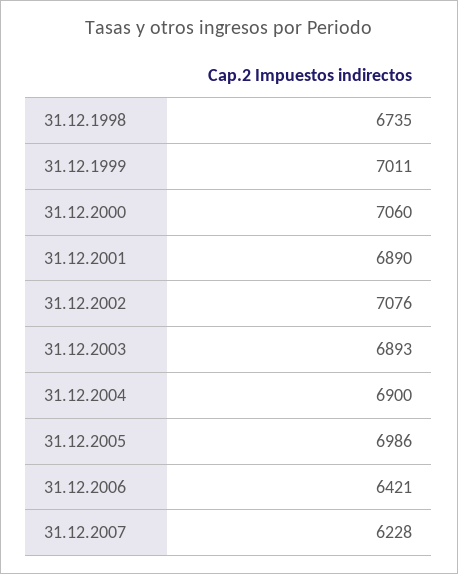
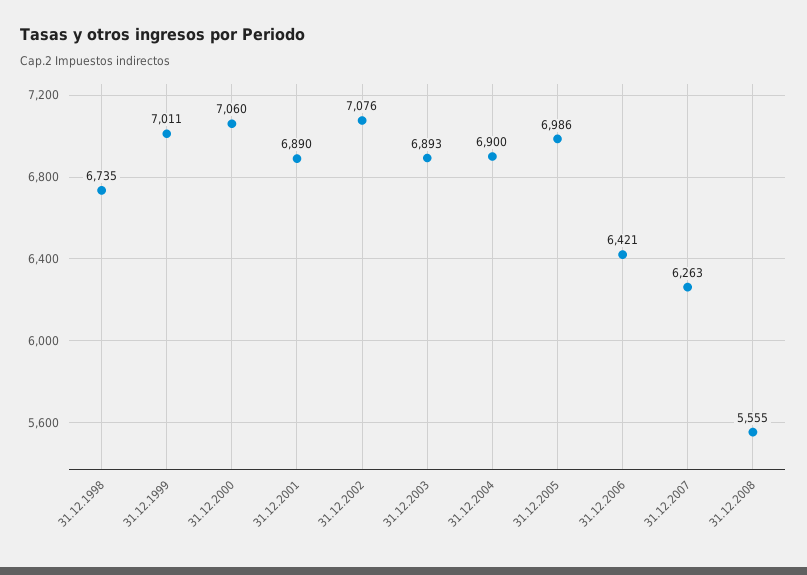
31.12.2007: 6228 -> 6263
31.12.2008: none -> 5555

